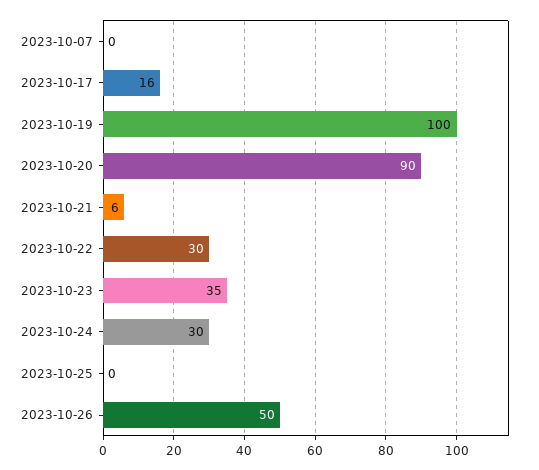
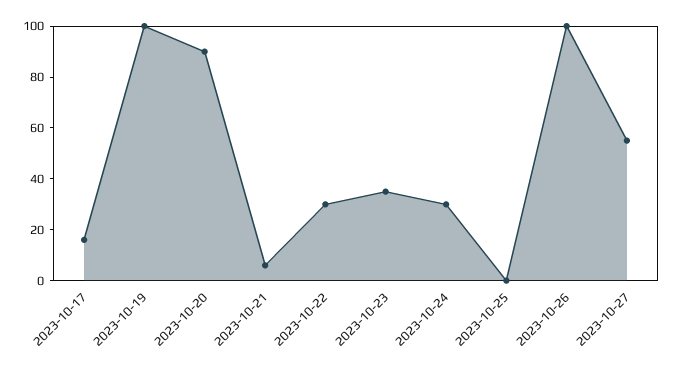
2023-10-07: 0 -> none
2023-10-26: 50 -> 100
2023-10-27: none -> 55

